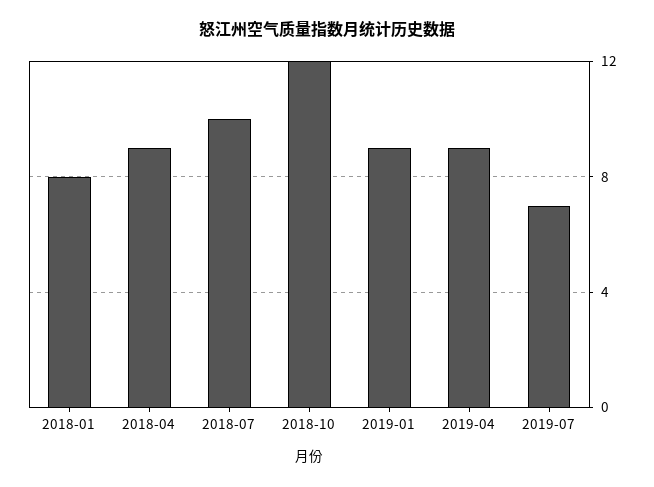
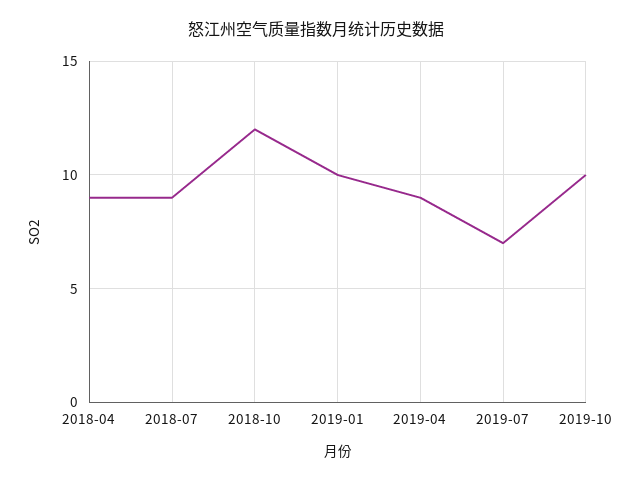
2018-01: 8 -> none
2018-07: 10 -> 9
2019-01: 9 -> 10
2019-10: none -> 10

